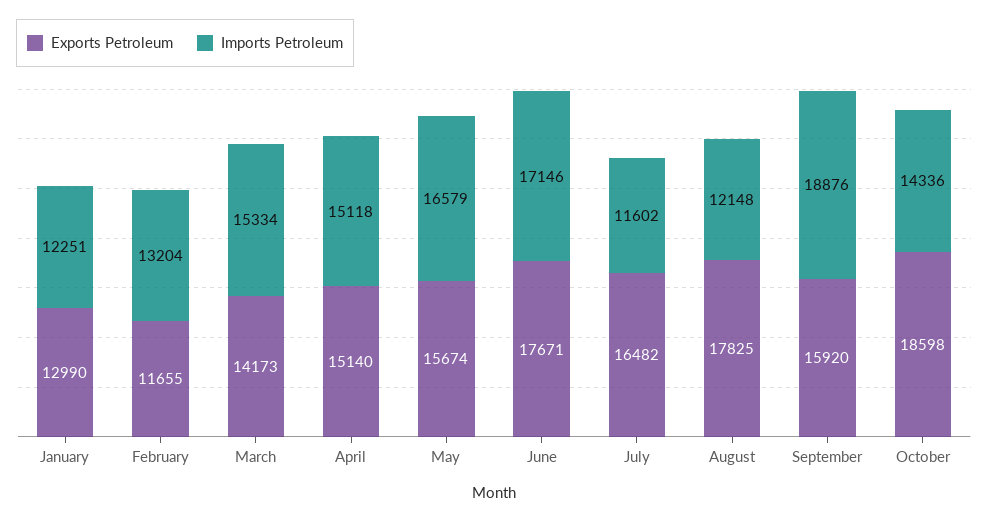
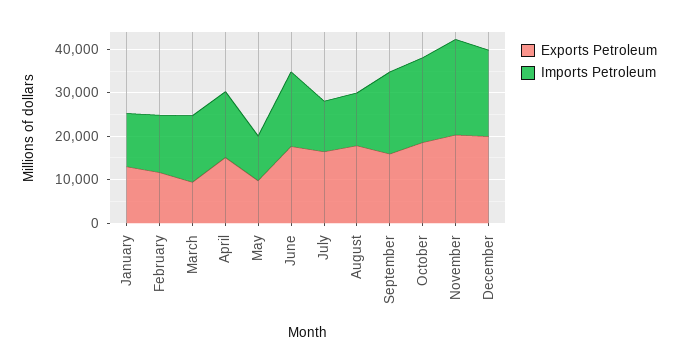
Exports Petroleum, March: 14173 -> 10000
Exports Petroleum, May: 15674 -> 10000
Imports Petroleum, May: 16579 -> 10000
Imports Petroleum, October: 14336 -> 20000
Exports Petroleum, November: none -> 20000
Imports Petroleum, November: none -> 22000
Exports Petroleum, December: none -> 20000
Imports Petroleum, December: none -> 20000

